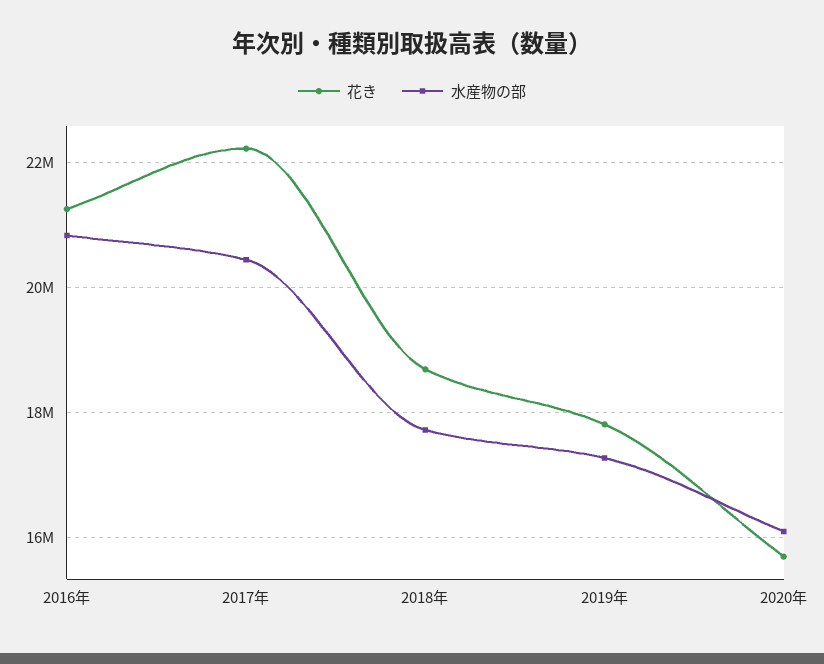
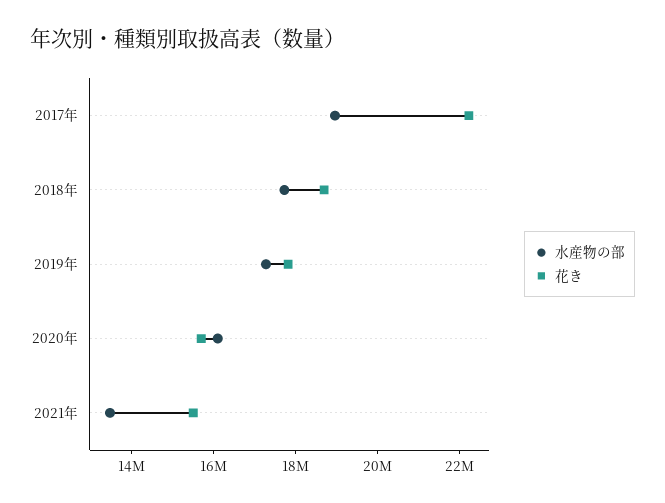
花き, 2016年: 21200000 -> none
水産物の部, 2016年: 20800000 -> none
水産物の部, 2017年: 20400000 -> 19000000
水産物の部, 2021年: none -> 13500000
花き, 2021年: none -> 15500000

